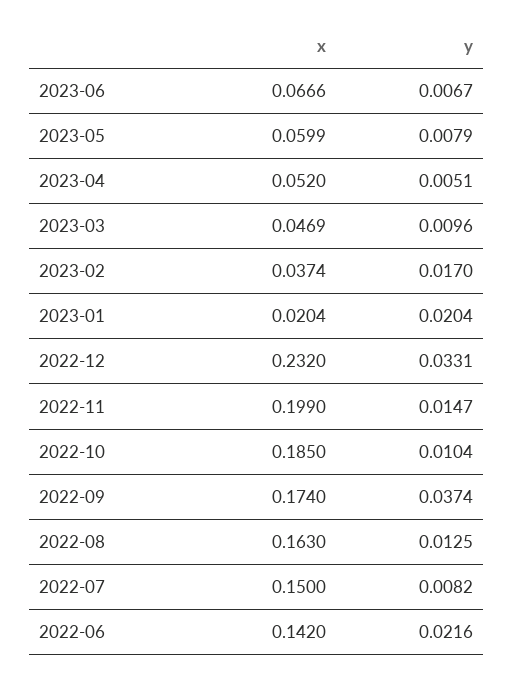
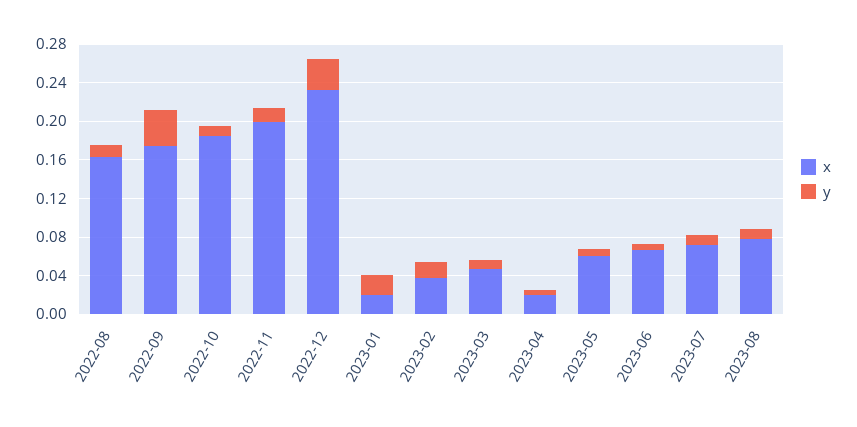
x, 2023-04: 0.052 -> 0.02
x, 2022-07: 0.15 -> none
y, 2022-07: 0.0082 -> none
x, 2022-06: 0.142 -> none
y, 2022-06: 0.0216 -> none
x, 2023-07: none -> 0.07
y, 2023-07: none -> 0.01
x, 2023-08: none -> 0.08
y, 2023-08: none -> 0.01

